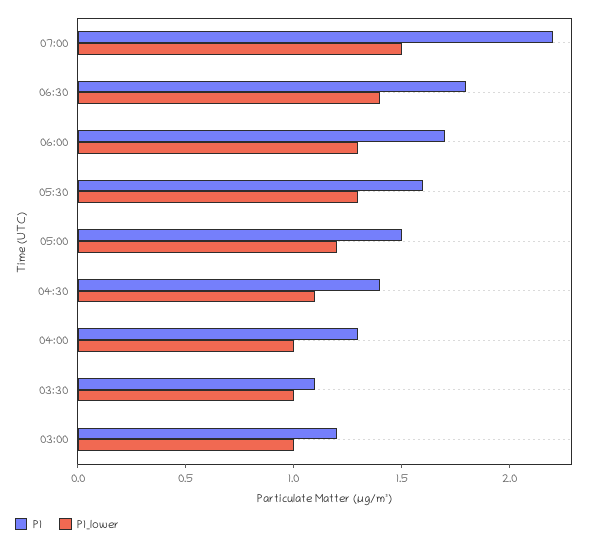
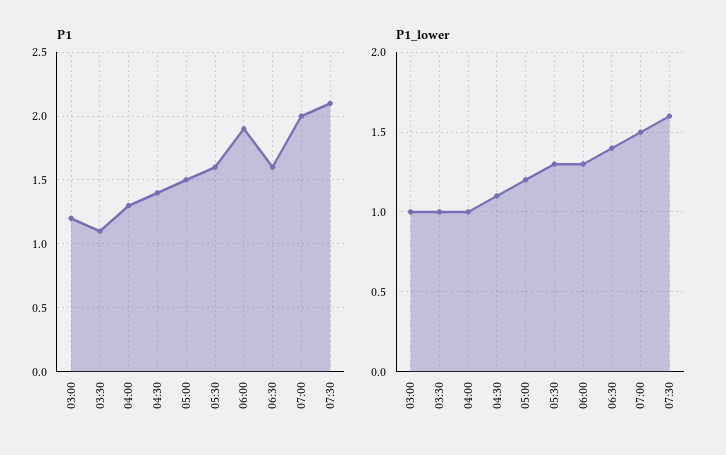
P1, 07:00: 2.2 -> 2
P1, 06:30: 1.8 -> 1.6
P1, 06:00: 1.7 -> 1.9
P1, 07:30: none -> 2.1
P1_lower, 07:30: none -> 1.6

